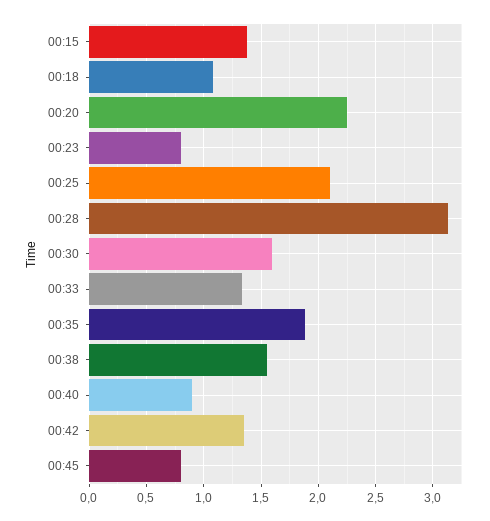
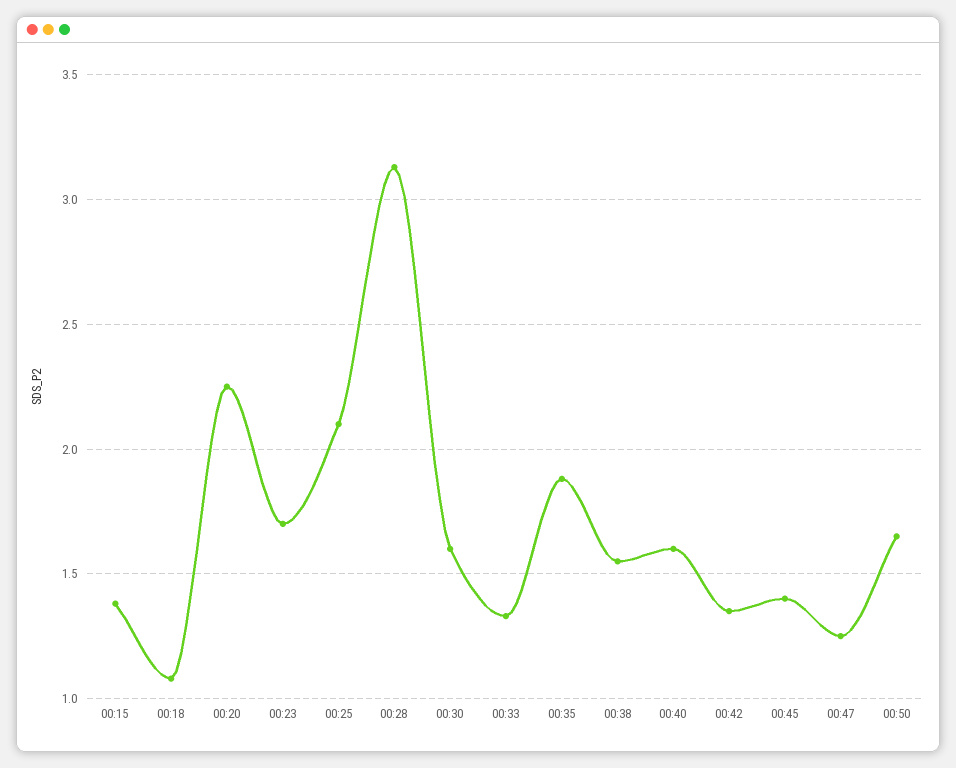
00:23: 0.8 -> 1.7
00:40: 0.9 -> 1.6
00:45: 0.8 -> 1.4
00:47: none -> 1.25
00:50: none -> 1.65

